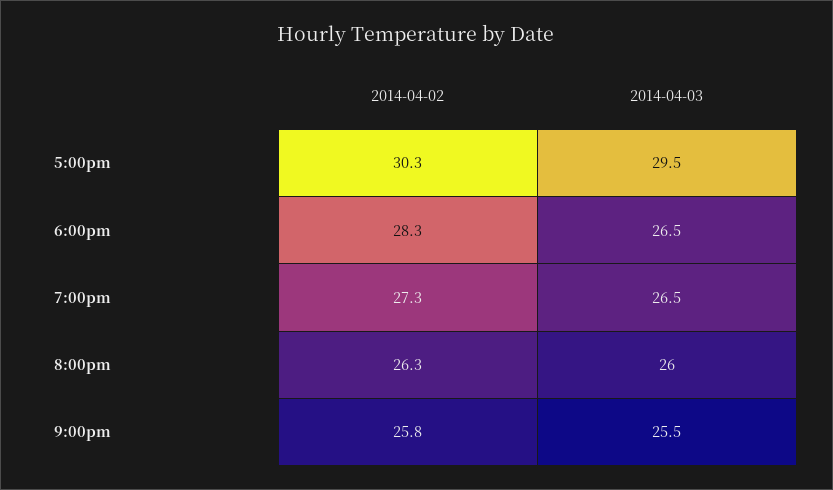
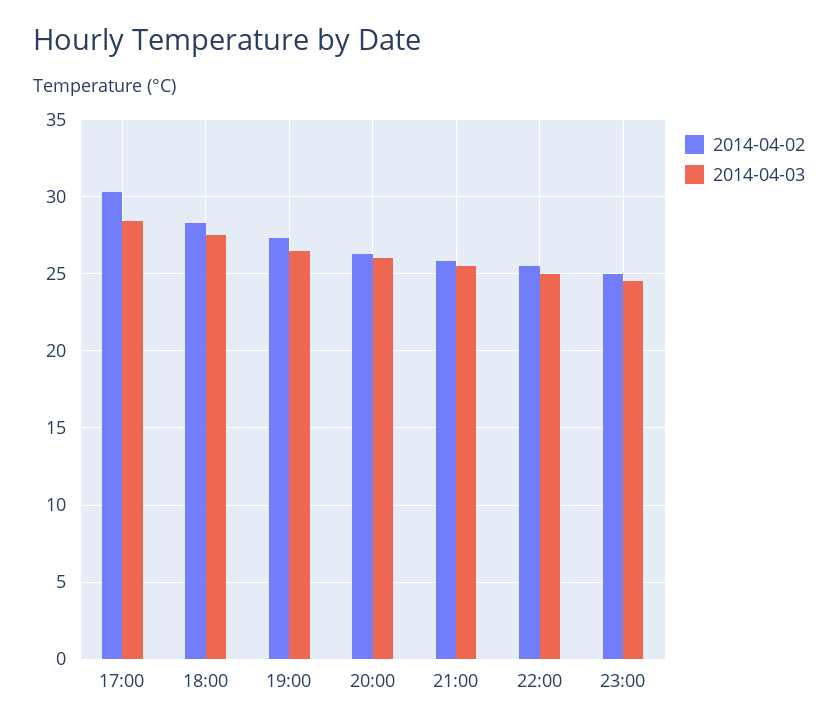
2014-04-03, 5:00pm: 29.5 -> 28.5
2014-04-03, 6:00pm: 26.5 -> 27.5
2014-04-02, 22:00: none -> 25.5
2014-04-03, 22:00: none -> 25
2014-04-02, 23:00: none -> 25
2014-04-03, 23:00: none -> 24.5

